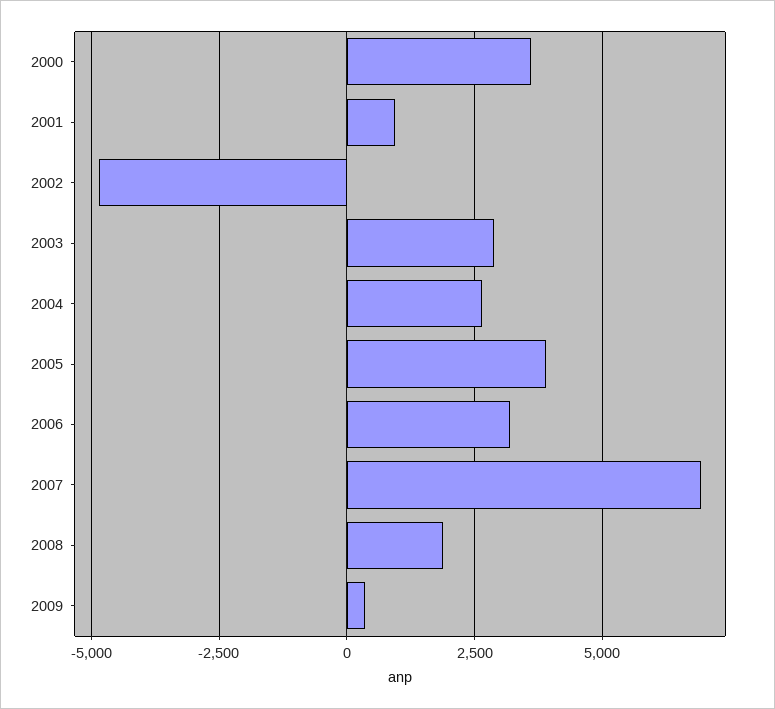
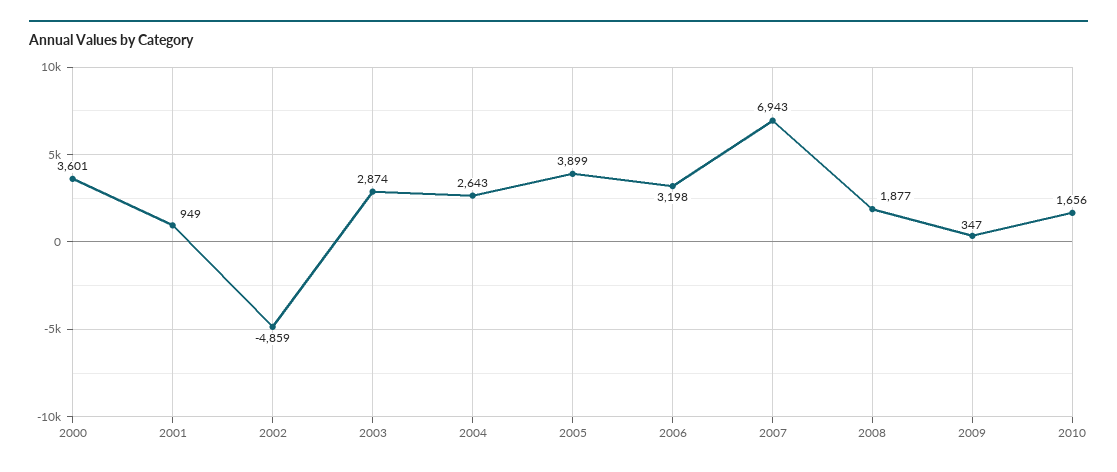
2010: none -> 1656

